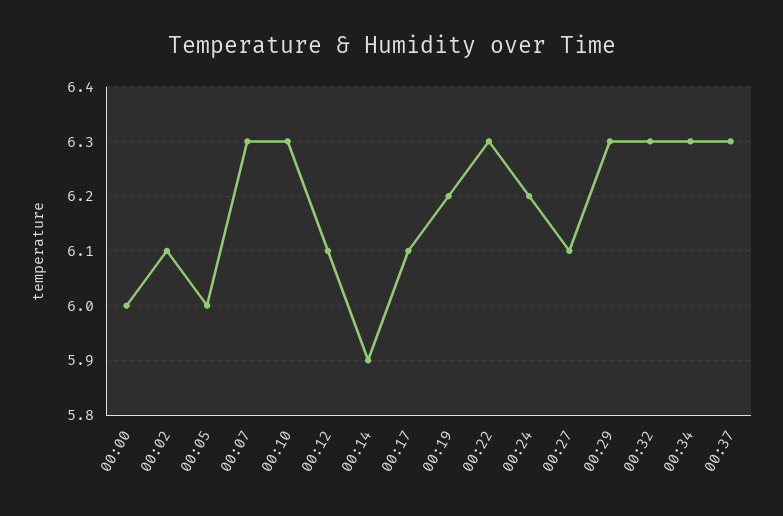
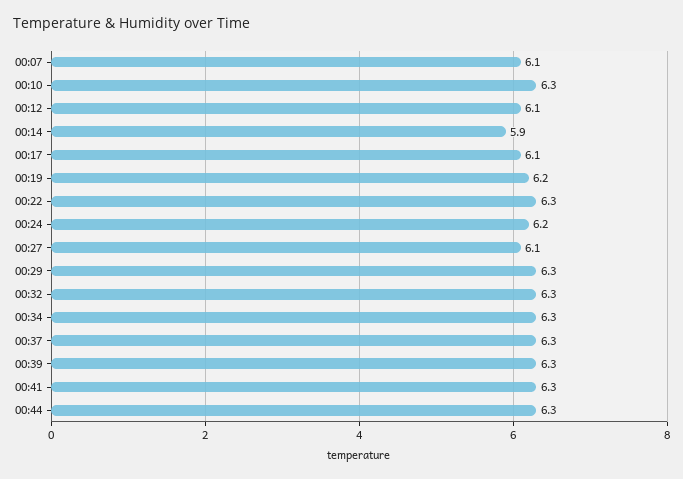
00:00: 6 -> none
00:02: 6.1 -> none
00:05: 6 -> none
00:07: 6.3 -> 6.1
00:39: none -> 6.3
00:41: none -> 6.3
00:44: none -> 6.3

